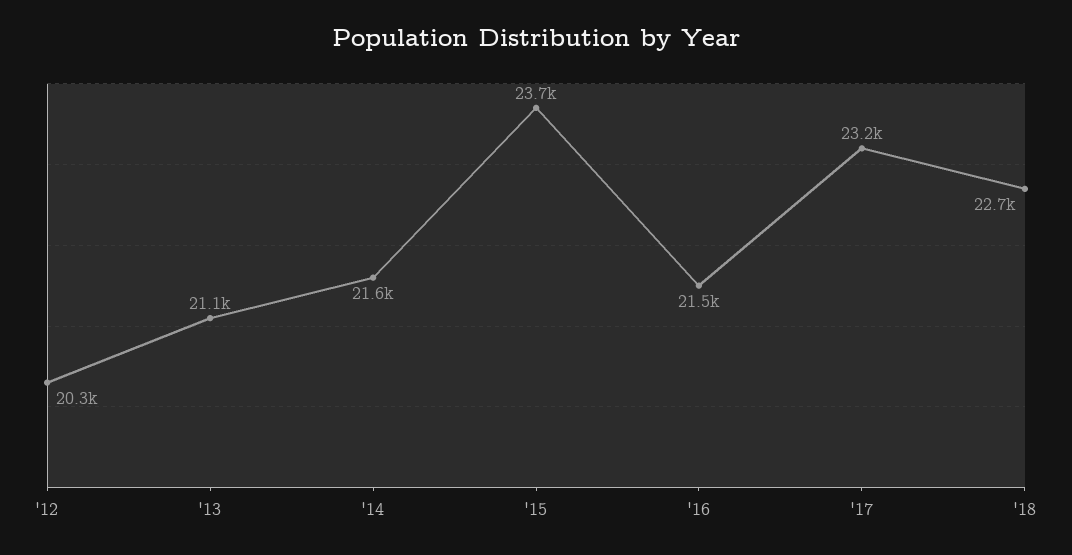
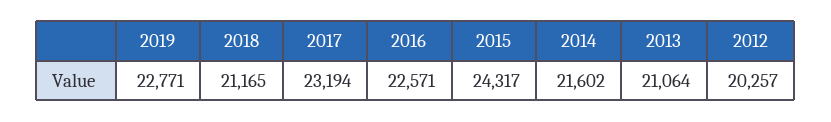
'15: 23700 -> 24317
'16: 21500 -> 22571
'18: 22700 -> 21165
2019: none -> 22771

